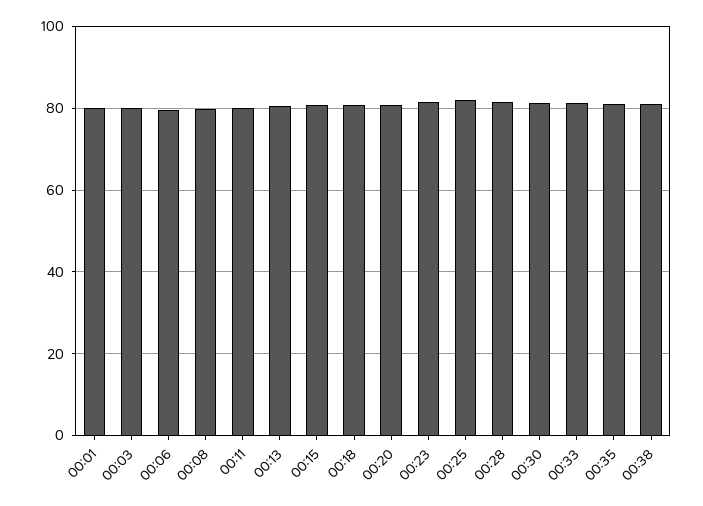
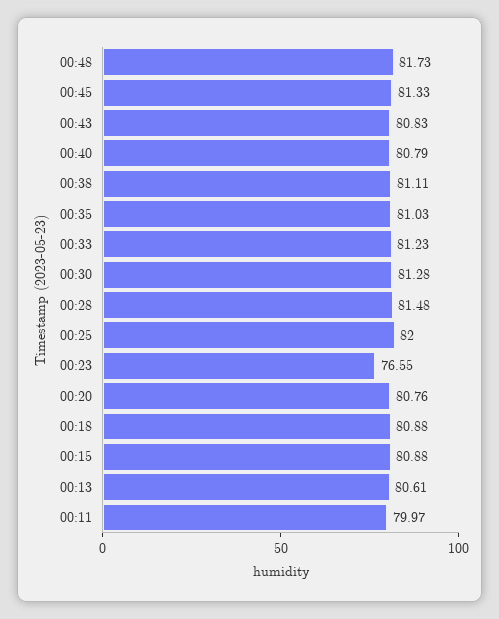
00:01: 80 -> none
00:03: 80 -> none
00:06: 80 -> none
00:08: 80 -> none
00:23: 82 -> 76.55
00:48: none -> 81.73
00:45: none -> 81.33
00:43: none -> 80.83
00:40: none -> 80.79

